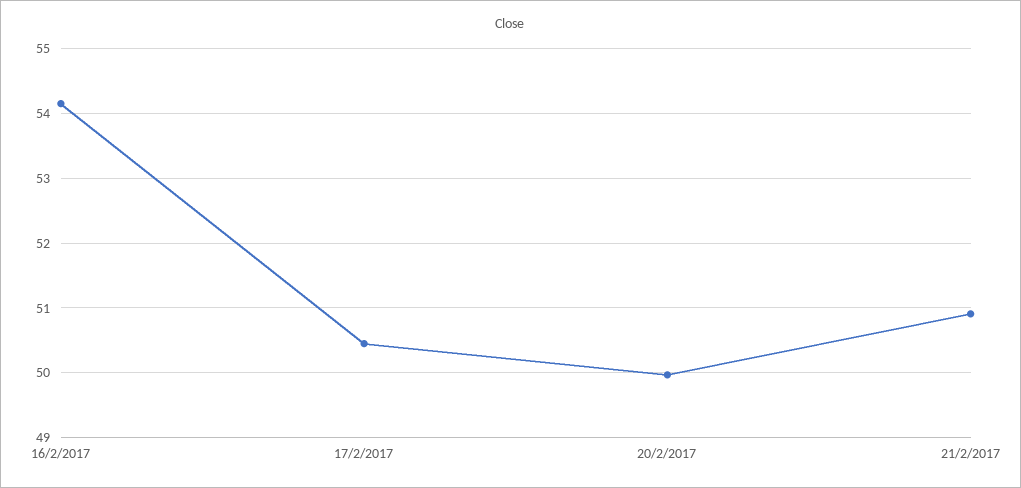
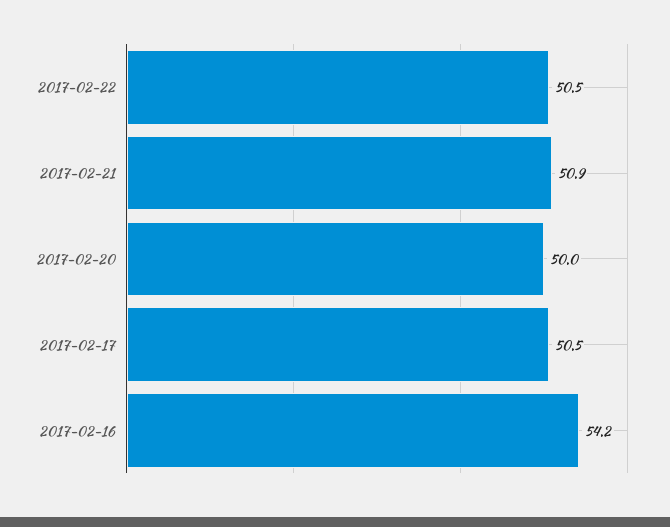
2017-02-22: none -> 50.5

